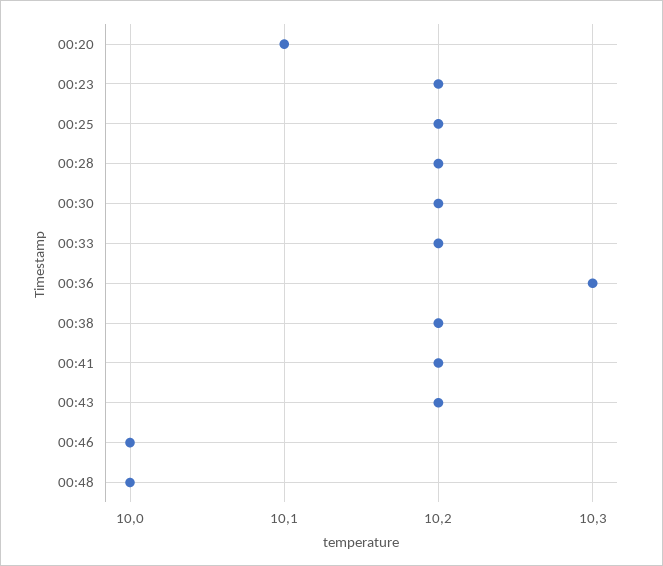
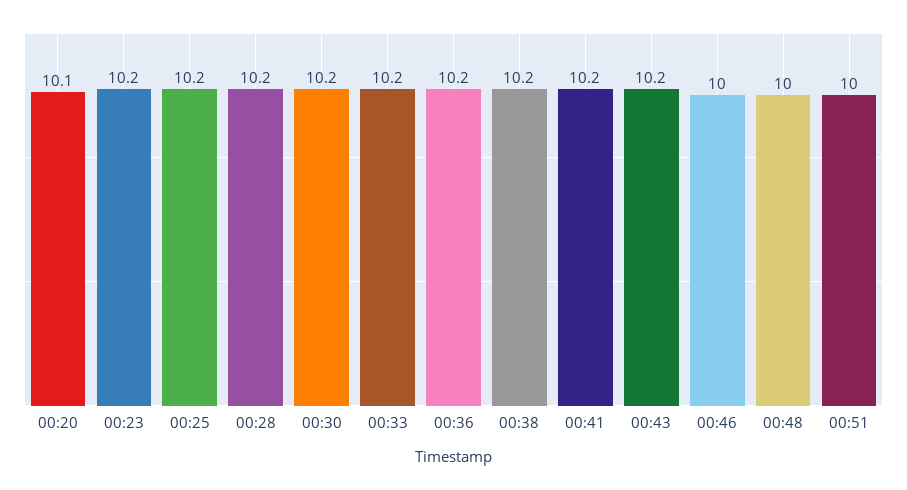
00:36: 10.3 -> 10.2
00:51: none -> 10

